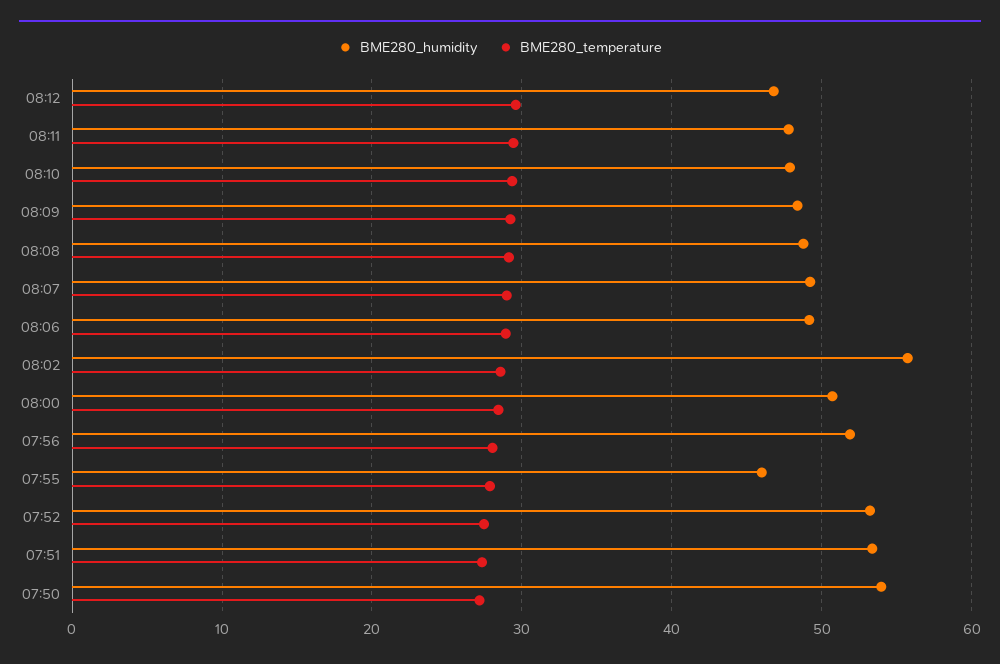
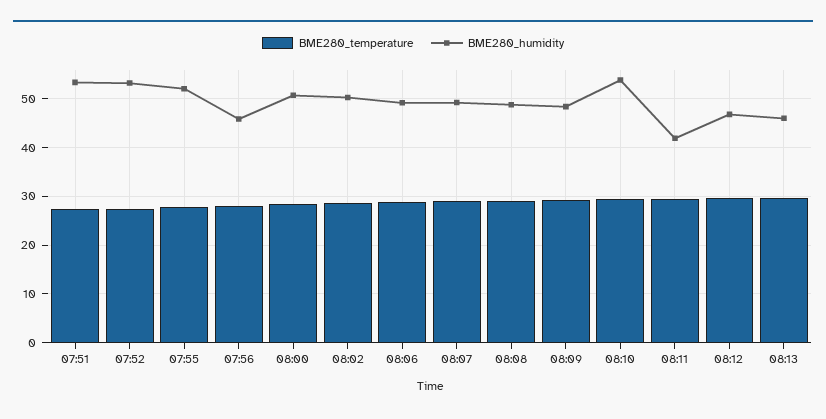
BME280_humidity, 08:11: 48 -> 42
BME280_humidity, 08:10: 48 -> 54
BME280_humidity, 08:02: 56 -> 50
BME280_humidity, 07:56: 52 -> 46
BME280_humidity, 07:55: 46 -> 52
BME280_humidity, 07:50: 54 -> none
BME280_temperature, 07:50: 27 -> none
BME280_temperature, 08:13: none -> 30
BME280_humidity, 08:13: none -> 46

